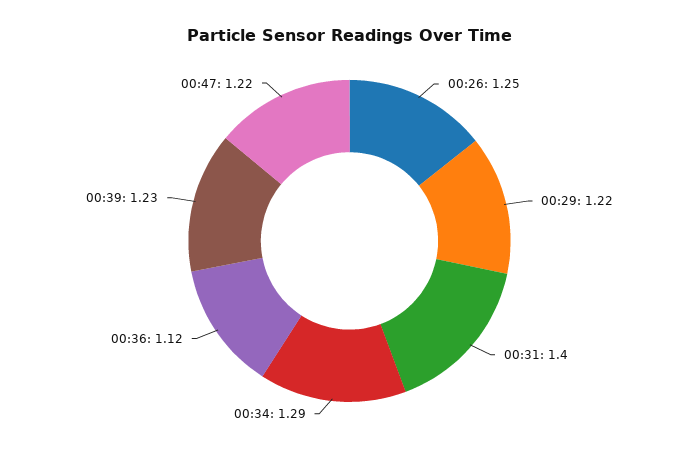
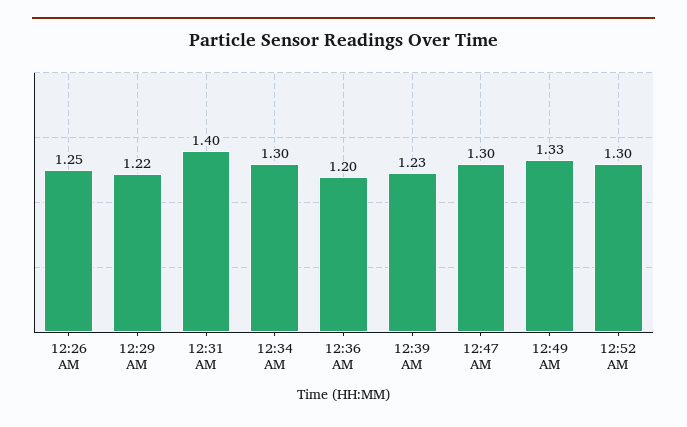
00:34: 1.29 -> 1.3
00:36: 1.12 -> 1.2
00:47: 1.22 -> 1.3
12:49 AM: none -> 1.33
12:52 AM: none -> 1.3

